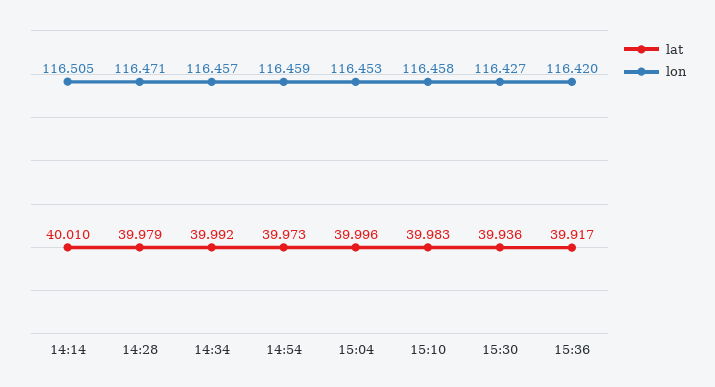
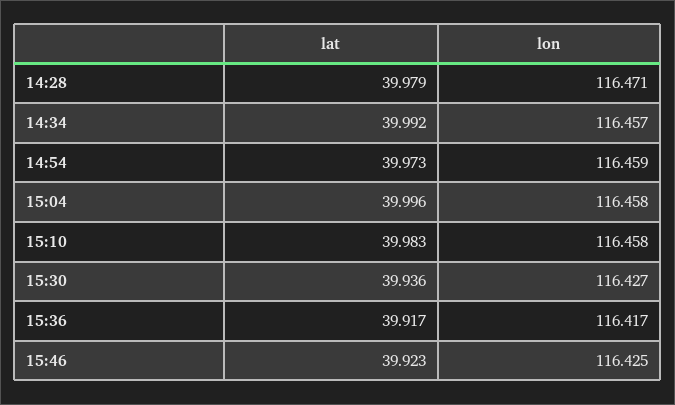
lat, 14:14: 40.01 -> none
lon, 14:14: 116.505 -> none
lon, 15:04: 116.453 -> 116.458
lon, 15:36: 116.42 -> 116.417
lat, 15:46: none -> 39.923
lon, 15:46: none -> 116.425

